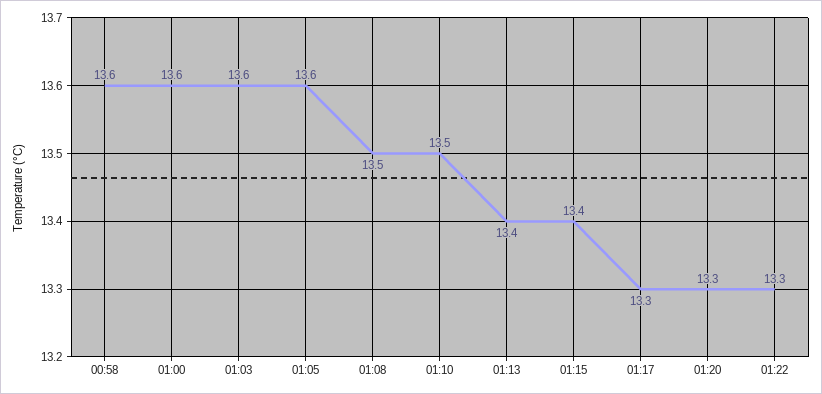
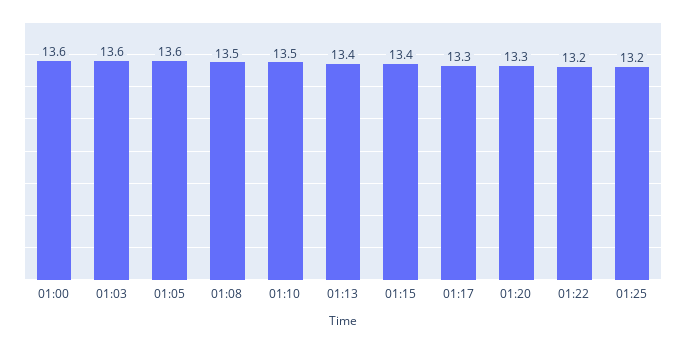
00:58: 13.6 -> none
01:22: 13.3 -> 13.2
01:25: none -> 13.2

